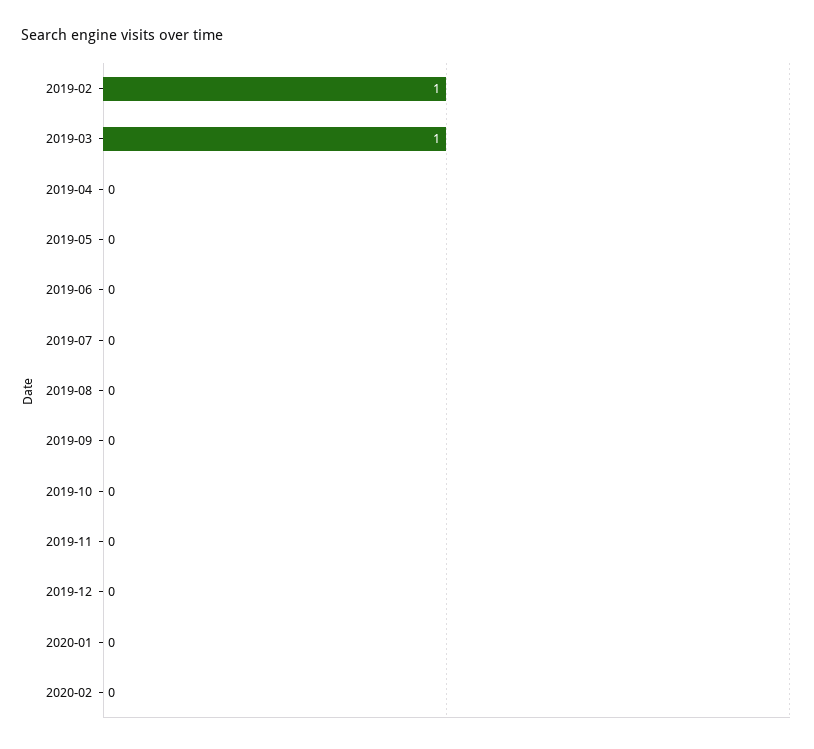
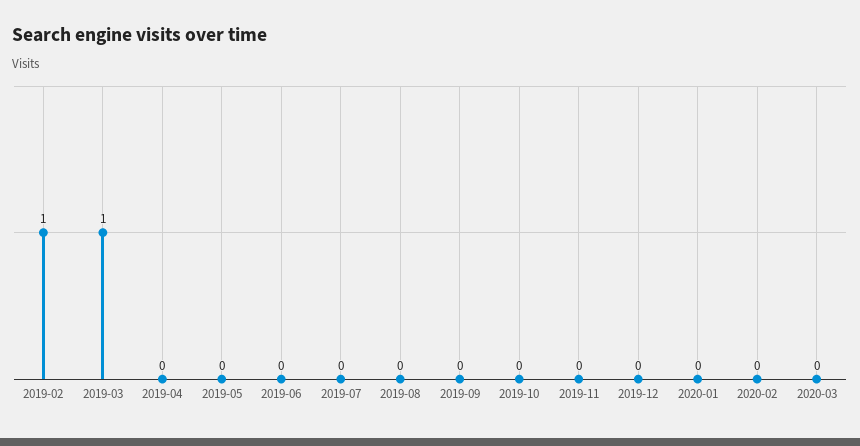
2020-03: none -> 0

